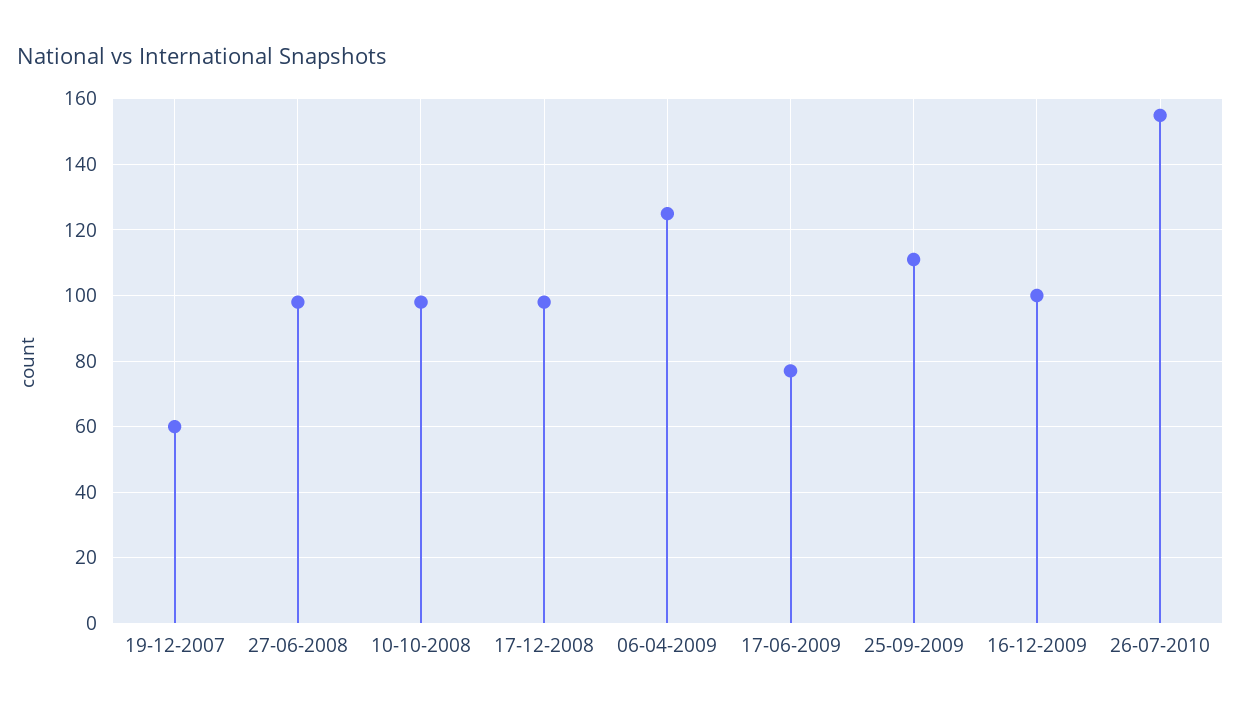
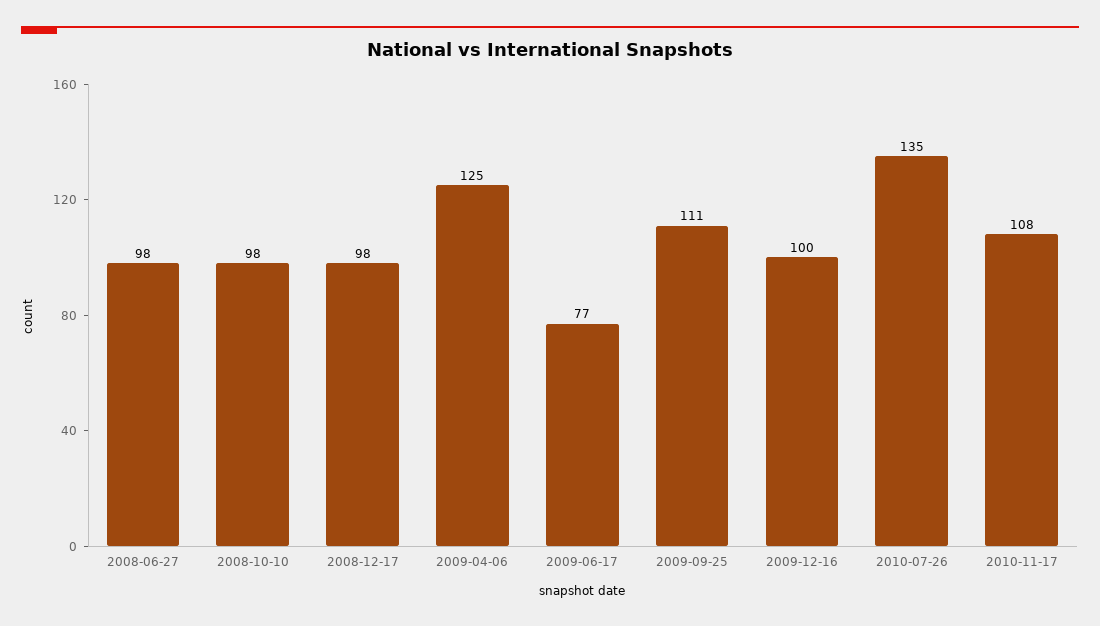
19-12-2007: 60 -> none
26-07-2010: 155 -> 135
2010-11-17: none -> 108

